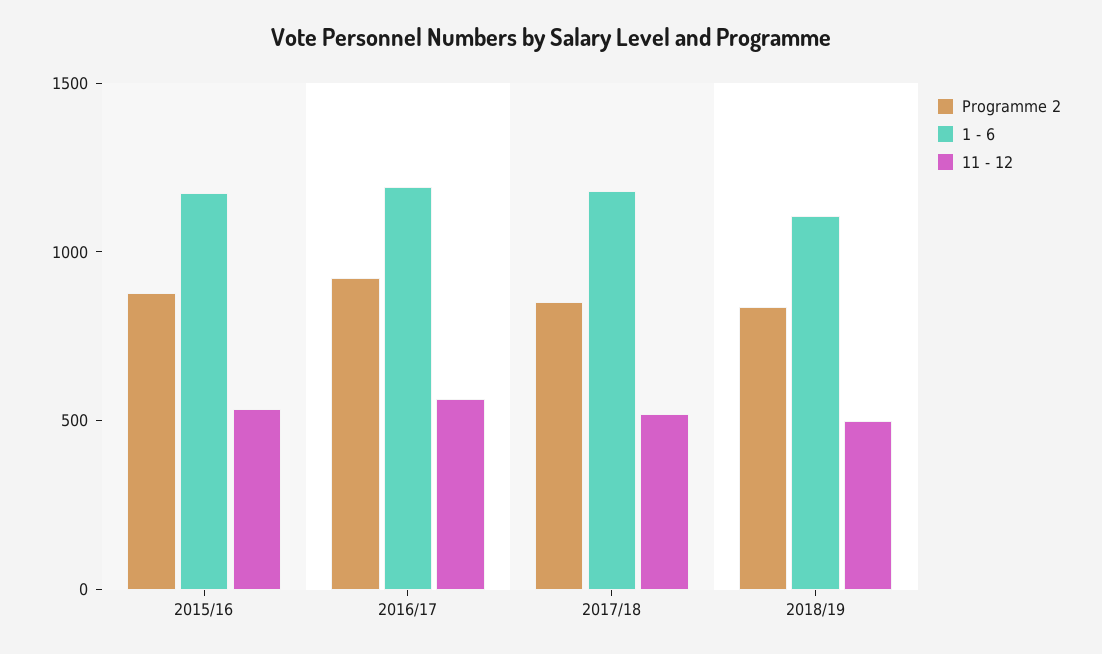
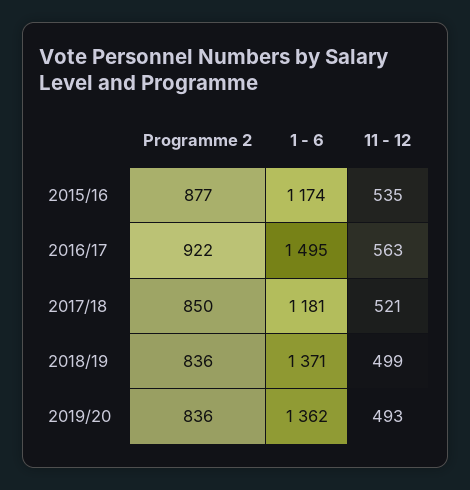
1 - 6, 2016/17: 1200 -> 1495
1 - 6, 2018/19: 1100 -> 1371
Programme 2, 2019/20: none -> 836
1 - 6, 2019/20: none -> 1362
11 - 12, 2019/20: none -> 493

